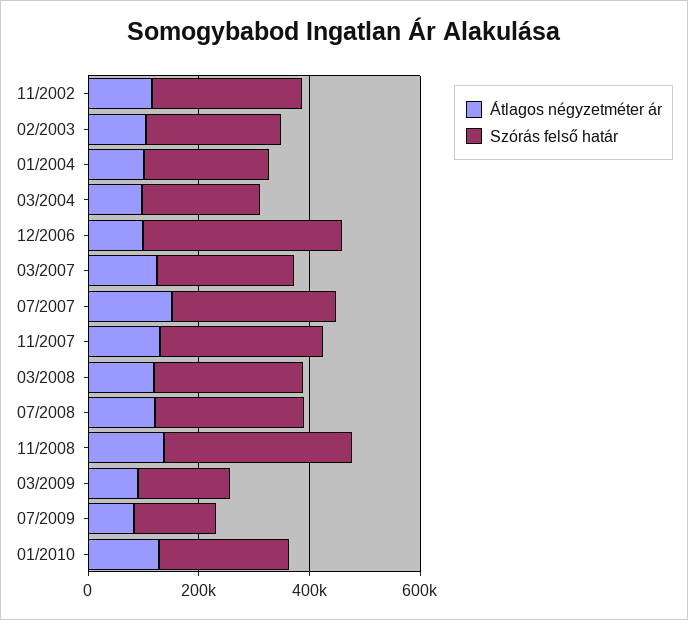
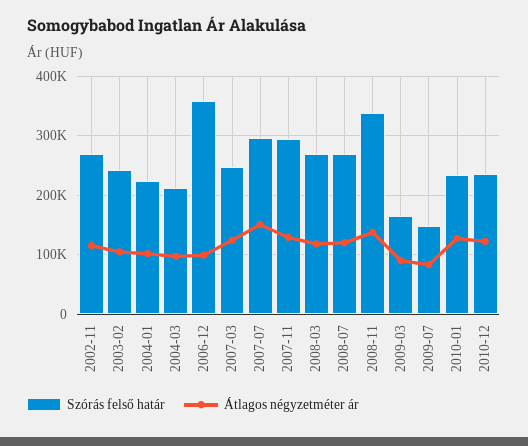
Szórás felső határ, 2010-12: none -> 240000
Átlagos négyzetméter ár, 2010-12: none -> 120000

